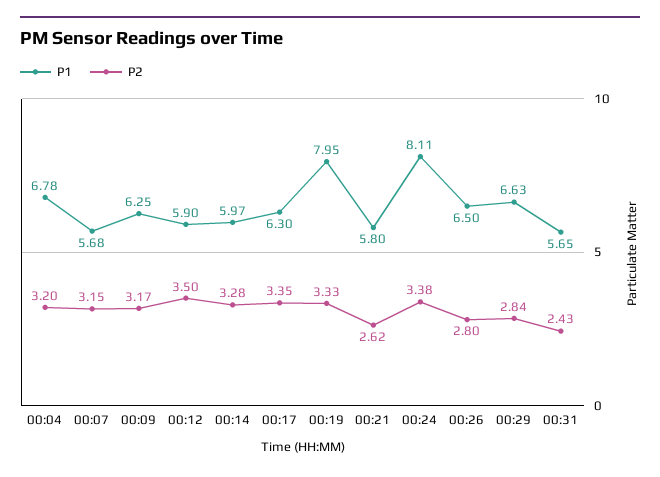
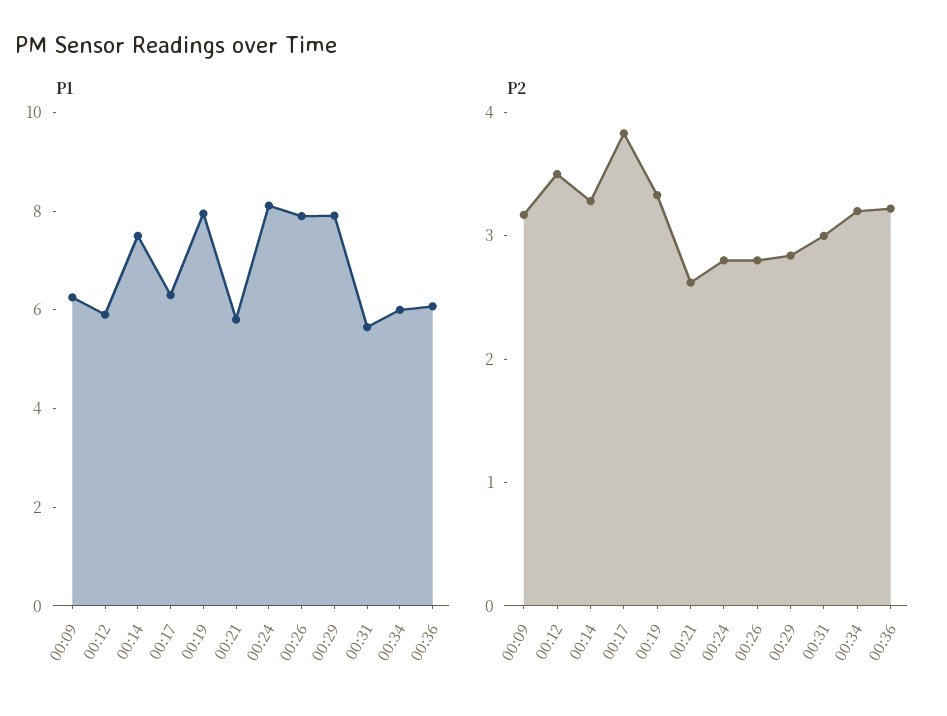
P1, 00:04: 6.78 -> none
P2, 00:04: 3.2 -> none
P1, 00:07: 5.68 -> none
P2, 00:07: 3.15 -> none
P1, 00:14: 5.97 -> 7.5
P2, 00:17: 3.35 -> 3.8
P2, 00:24: 3.38 -> 2.8
P1, 00:26: 6.5 -> 8
P1, 00:29: 6.63 -> 8
P2, 00:31: 2.43 -> 3
P1, 00:34: none -> 6
P1, 00:36: none -> 6
P2, 00:34: none -> 3.2
P2, 00:36: none -> 3.2

